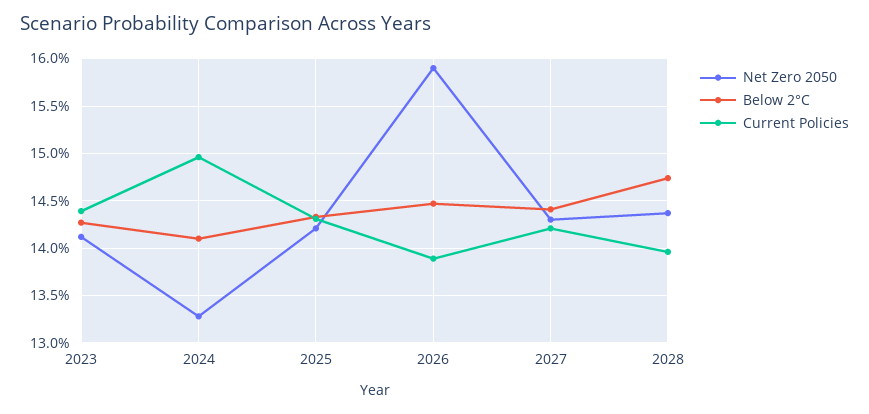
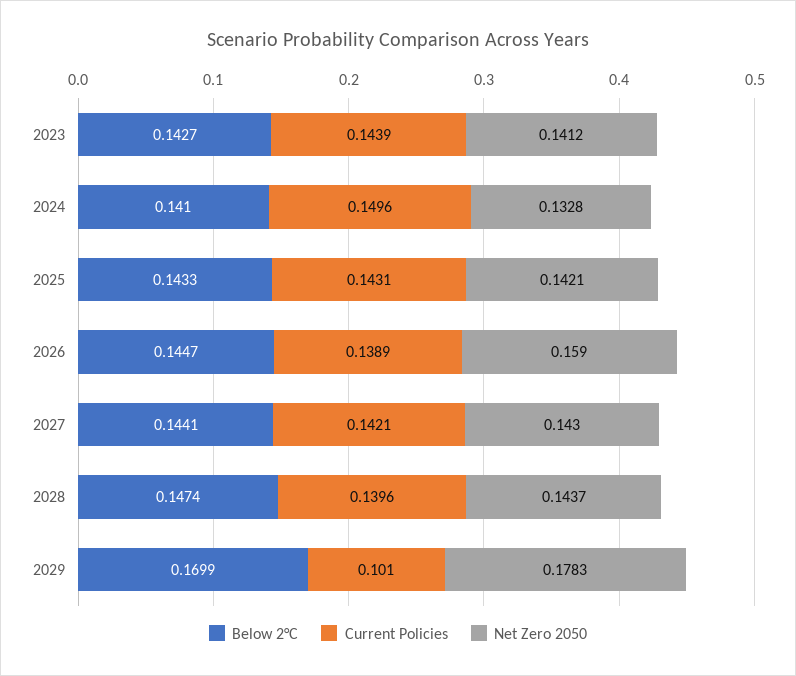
Below 2°C, 2029: none -> 0.1699
Current Policies, 2029: none -> 0.101
Net Zero 2050, 2029: none -> 0.1783

